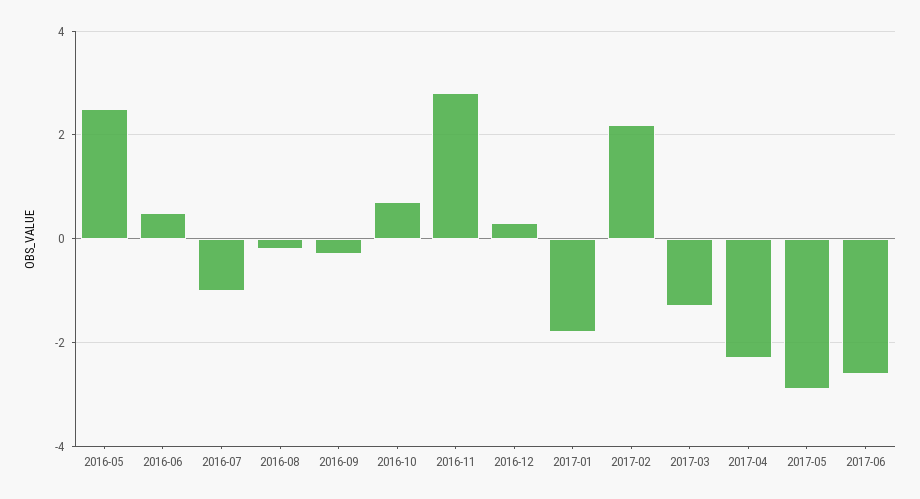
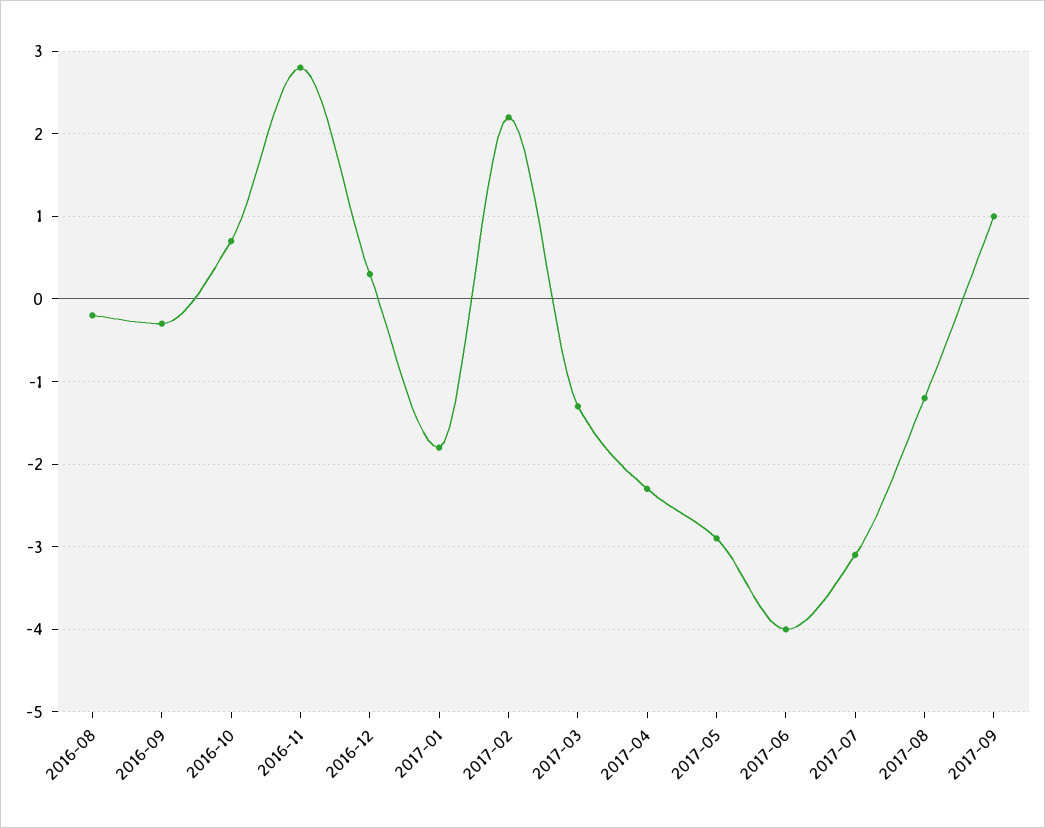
2016-05: 2.5 -> none
2016-06: 0.5 -> none
2016-07: -1 -> none
2017-06: -2.5 -> -4
2017-07: none -> -3.1
2017-08: none -> -1.2
2017-09: none -> 1

